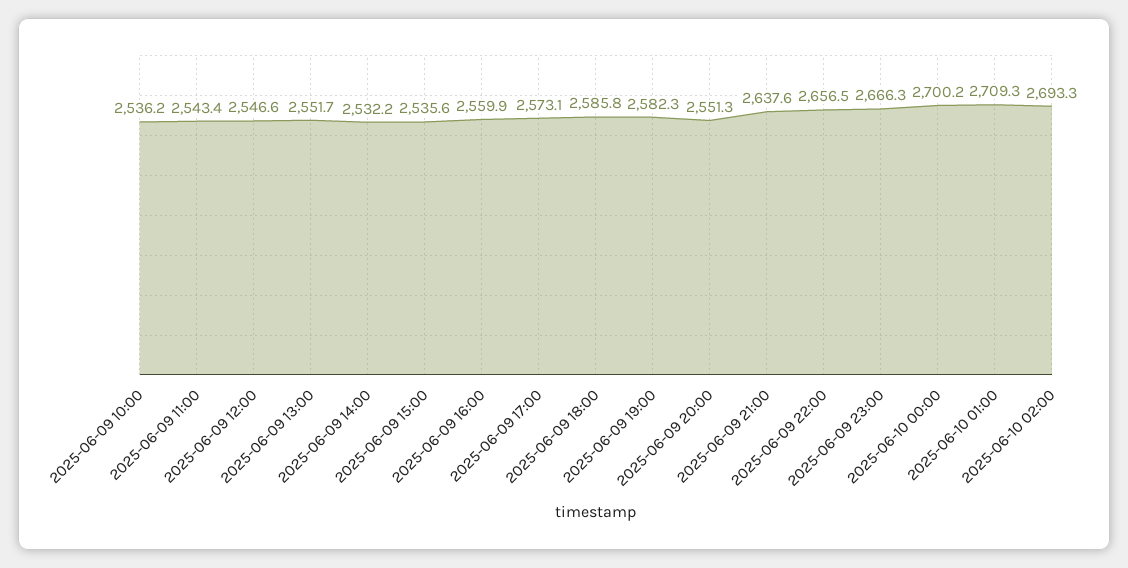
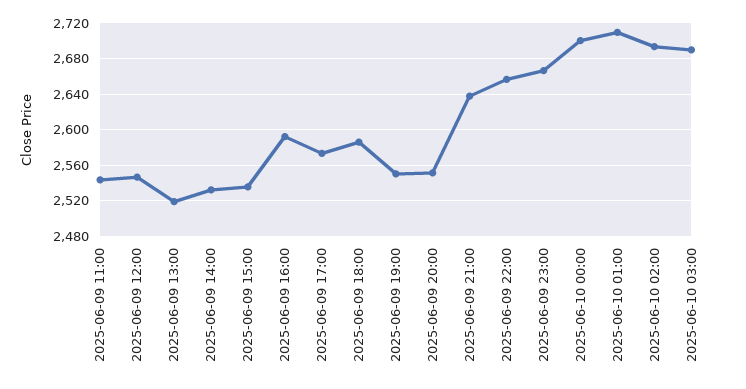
2025-06-09 10:00: 2536.2 -> none
2025-06-09 13:00: 2551.7 -> 2520
2025-06-09 16:00: 2559.9 -> 2590
2025-06-09 19:00: 2582.3 -> 2550
2025-06-10 03:00: none -> 2690

